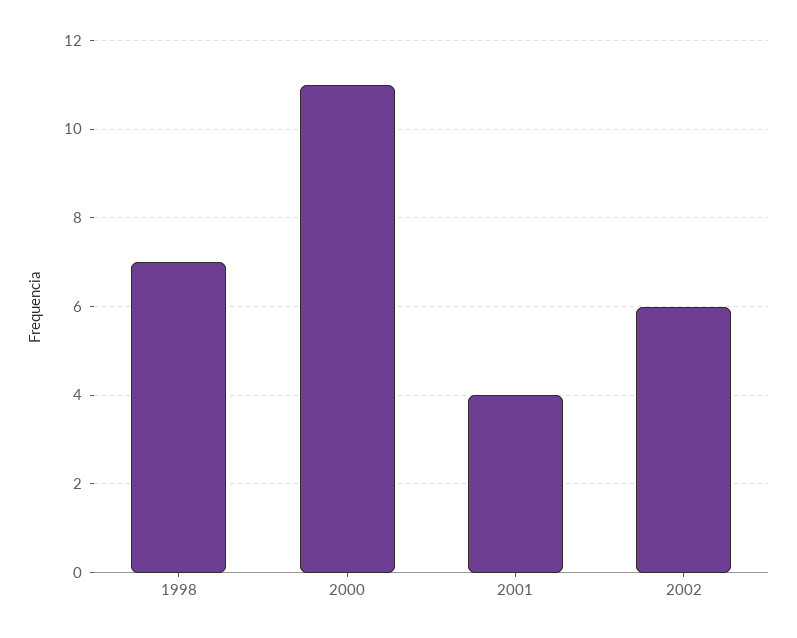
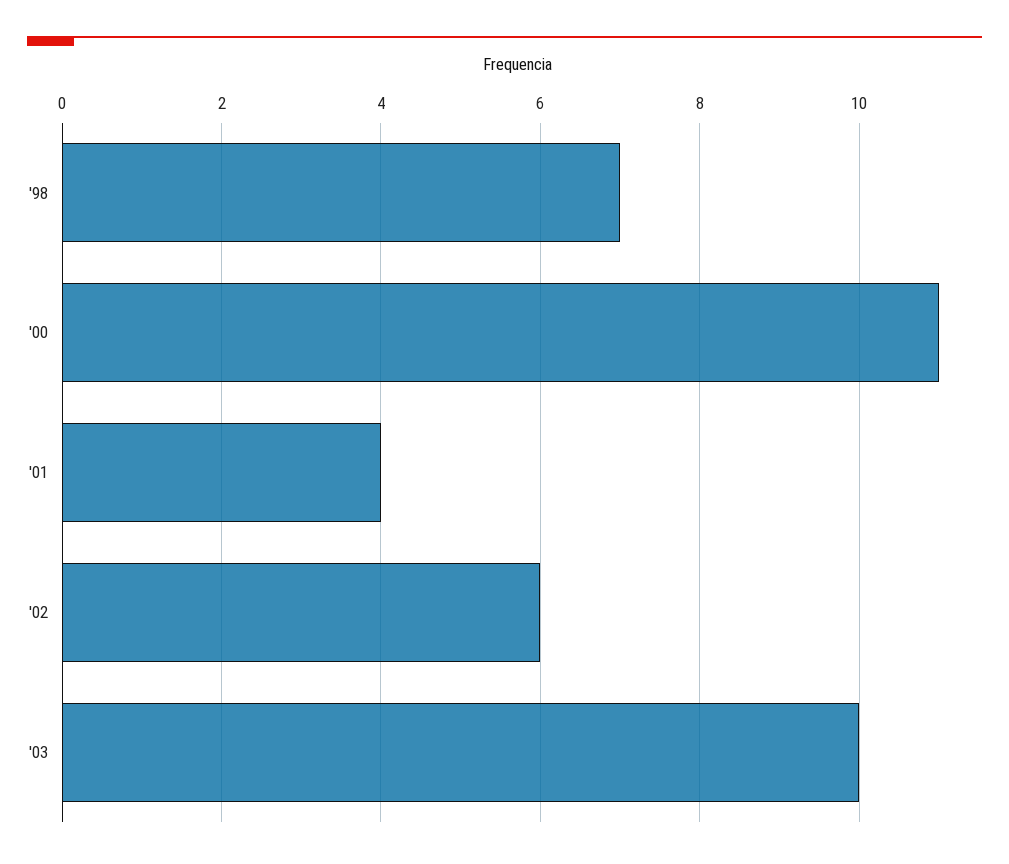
'03: none -> 10

